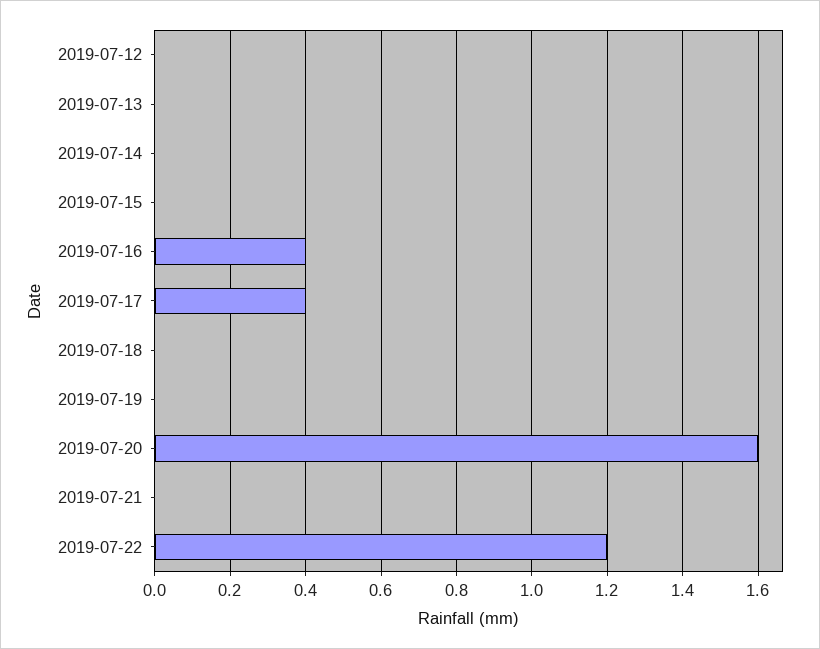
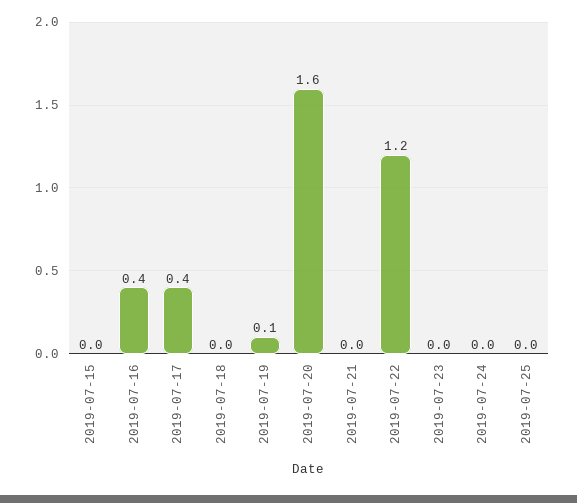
2019-07-12: 0 -> none
2019-07-13: 0 -> none
2019-07-14: 0 -> none
2019-07-19: 0 -> 0.1
2019-07-23: none -> 0
2019-07-24: none -> 0
2019-07-25: none -> 0

